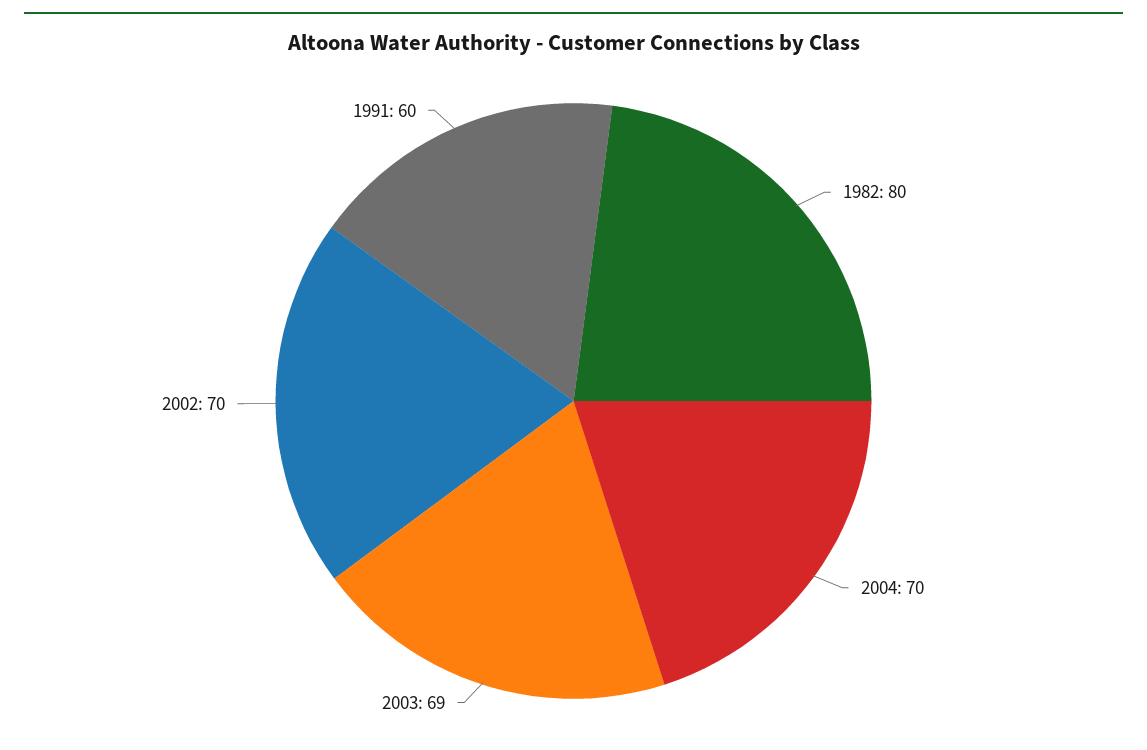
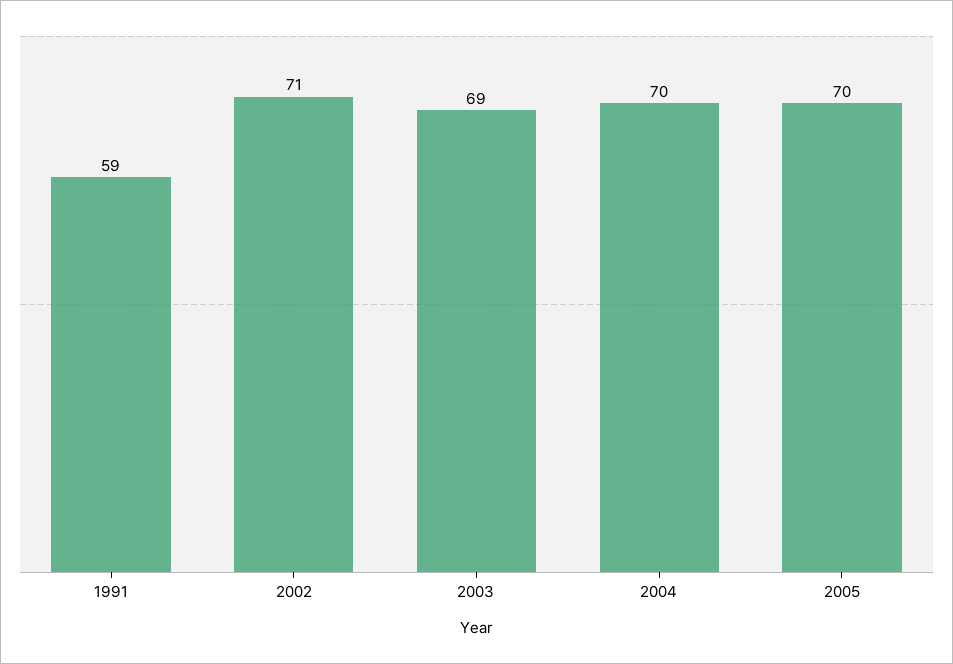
1982: 80 -> none
2002: 70 -> 71
1991: 60 -> 59
2005: none -> 70

